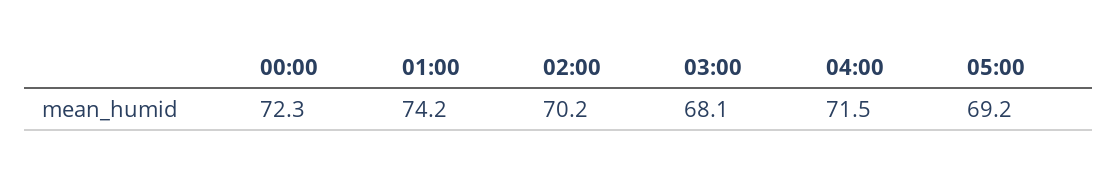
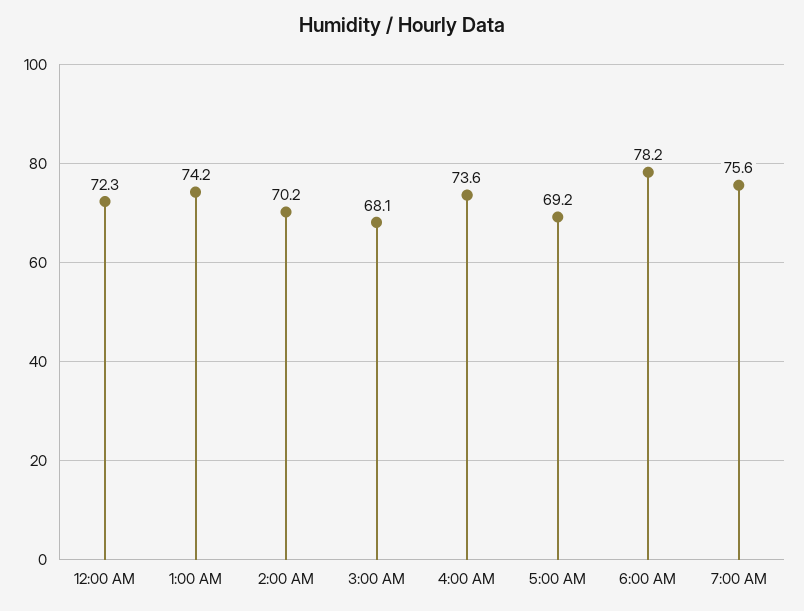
04:00: 71.5 -> 73.6
6:00 AM: none -> 78.2
7:00 AM: none -> 75.6

